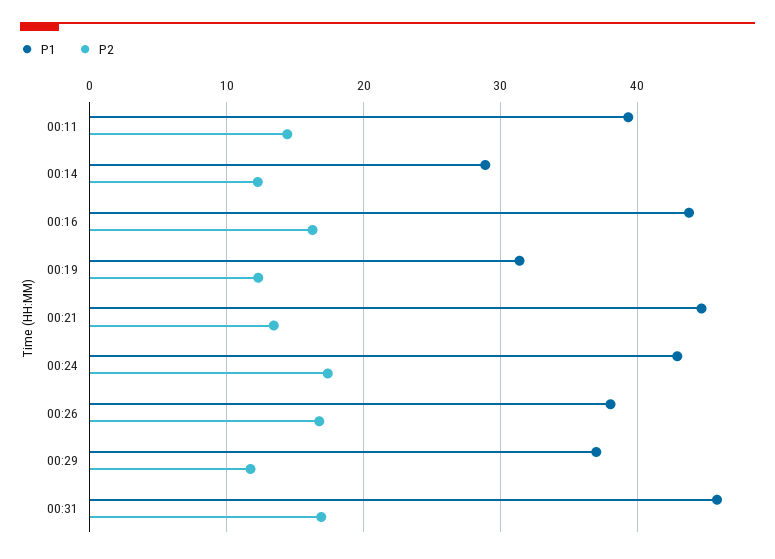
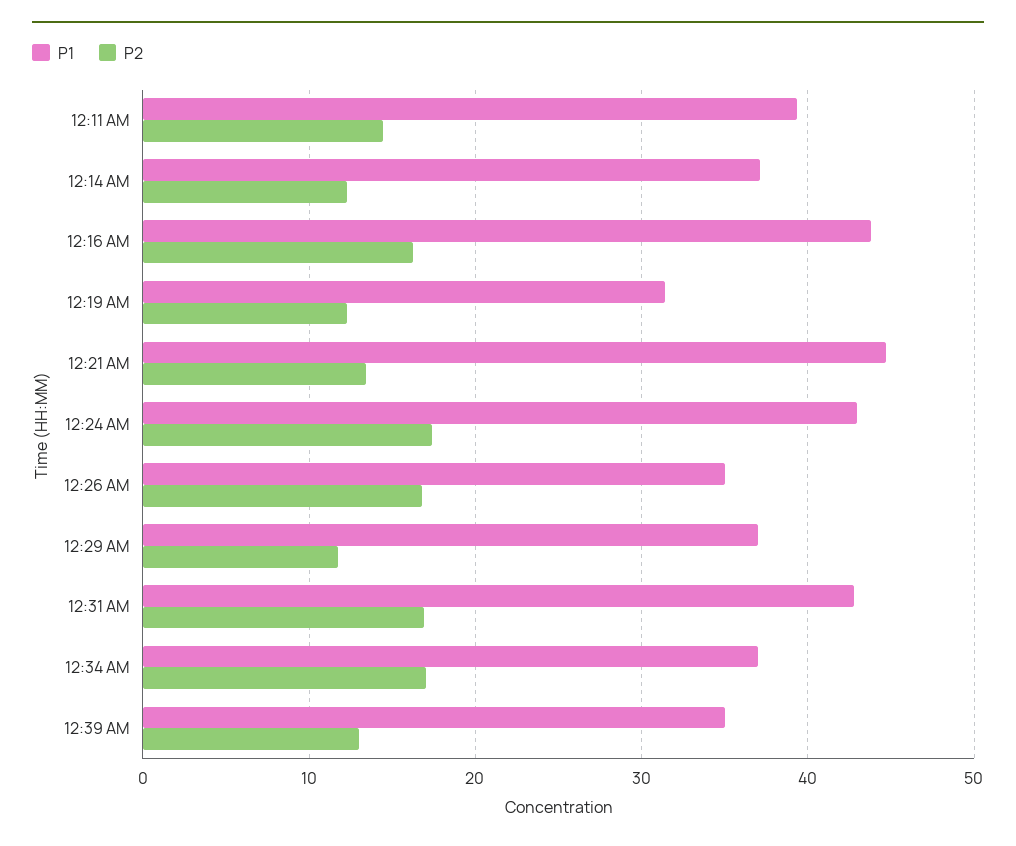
P1, 00:14: 29 -> 37
P1, 00:26: 38 -> 35
P1, 00:31: 46 -> 43
P1, 12:34 AM: none -> 37
P2, 12:34 AM: none -> 17
P1, 12:39 AM: none -> 35
P2, 12:39 AM: none -> 13

